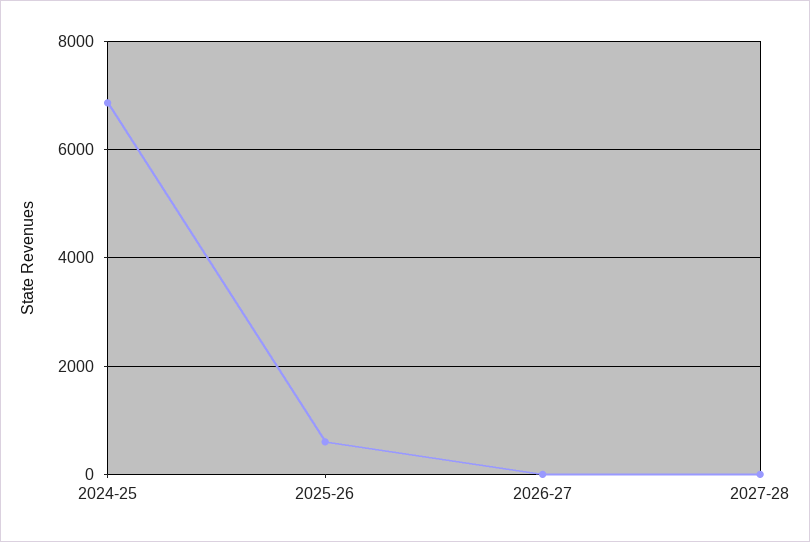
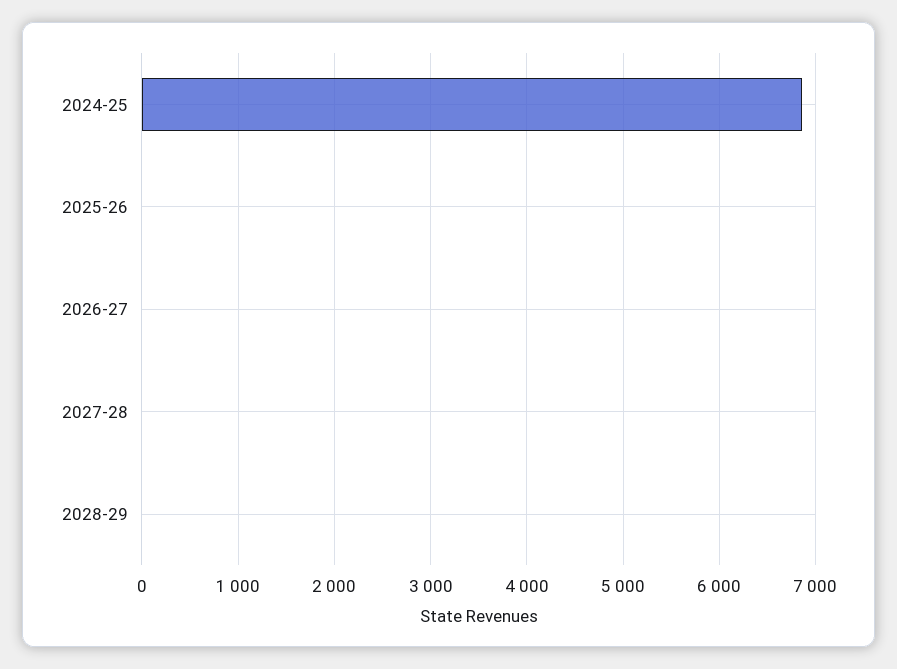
2025-26: 600 -> 0
2028-29: none -> 0

